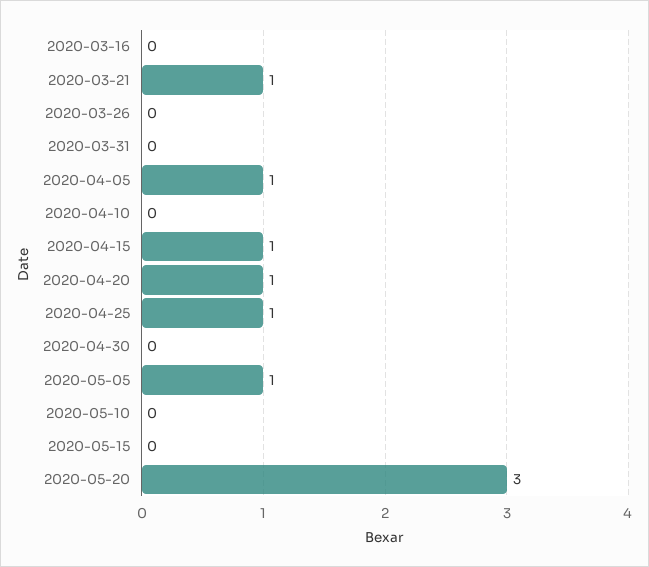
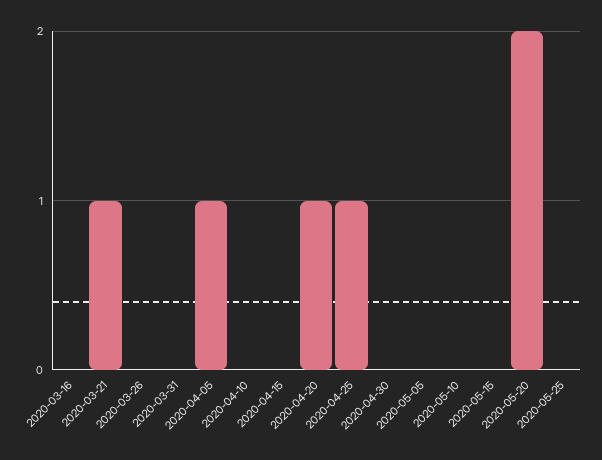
2020-04-15: 1 -> 0
2020-05-05: 1 -> 0
2020-05-20: 3 -> 2
2020-05-25: none -> 0

